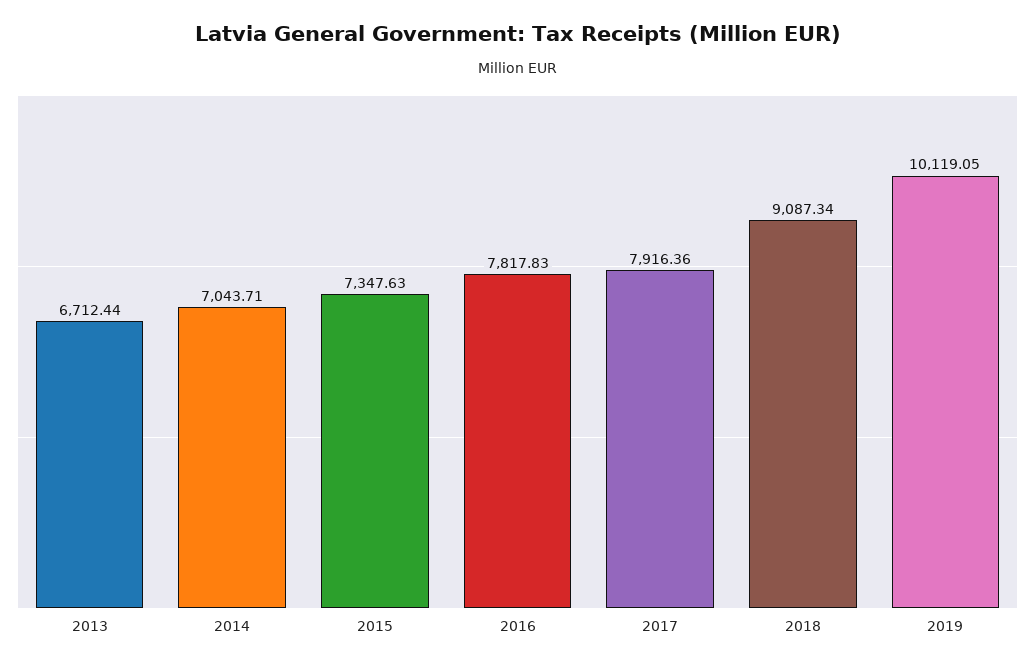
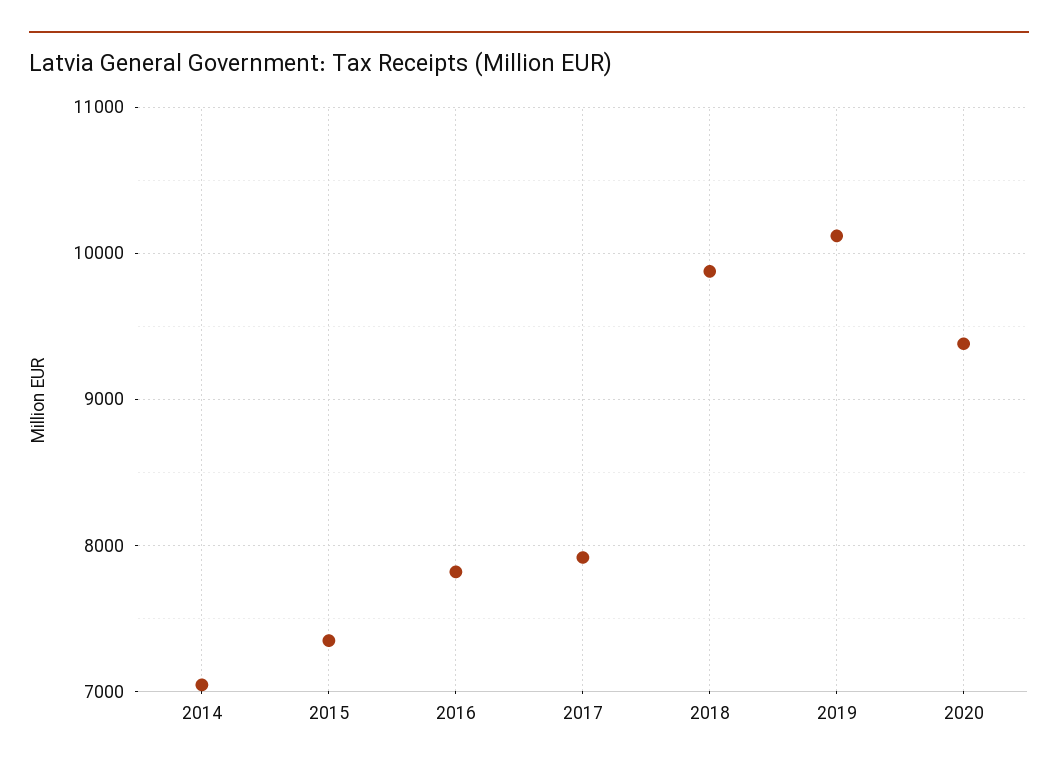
2013: 6712.44 -> none
2018: 9087.34 -> 9900
2020: none -> 9400

